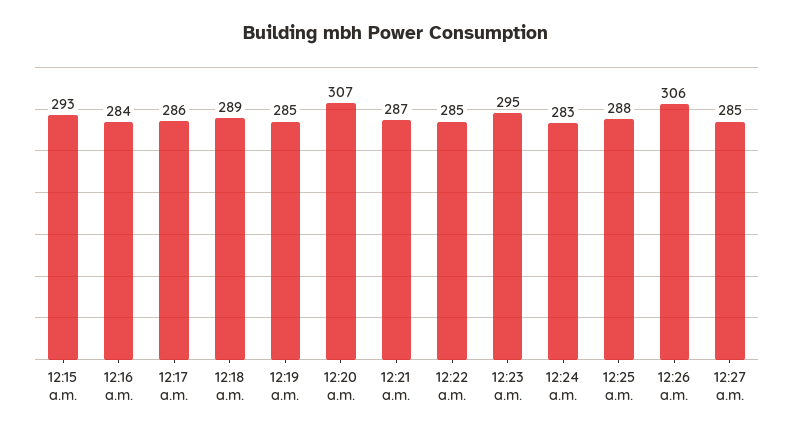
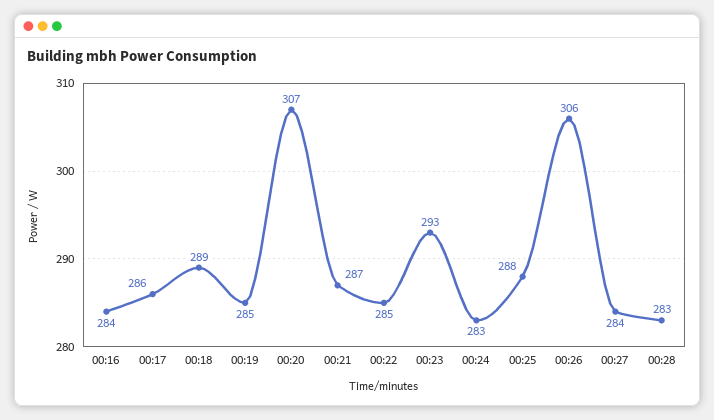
12:15 a.m.: 293 -> none
12:23 a.m.: 295 -> 293
12:27 a.m.: 285 -> 284
00:28: none -> 283

